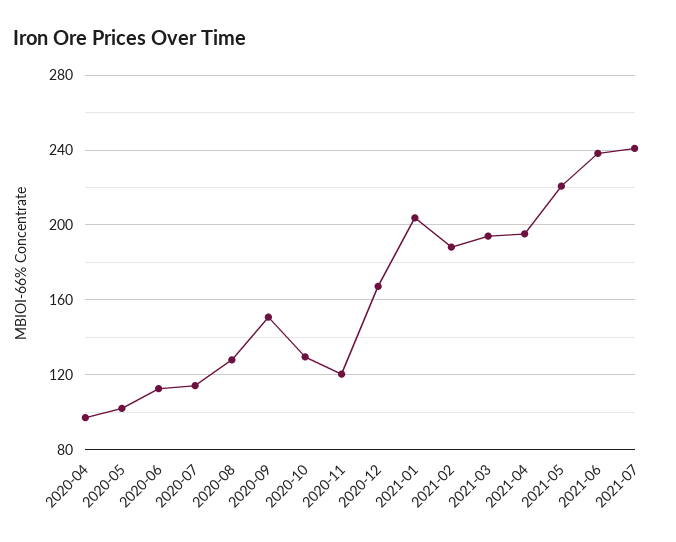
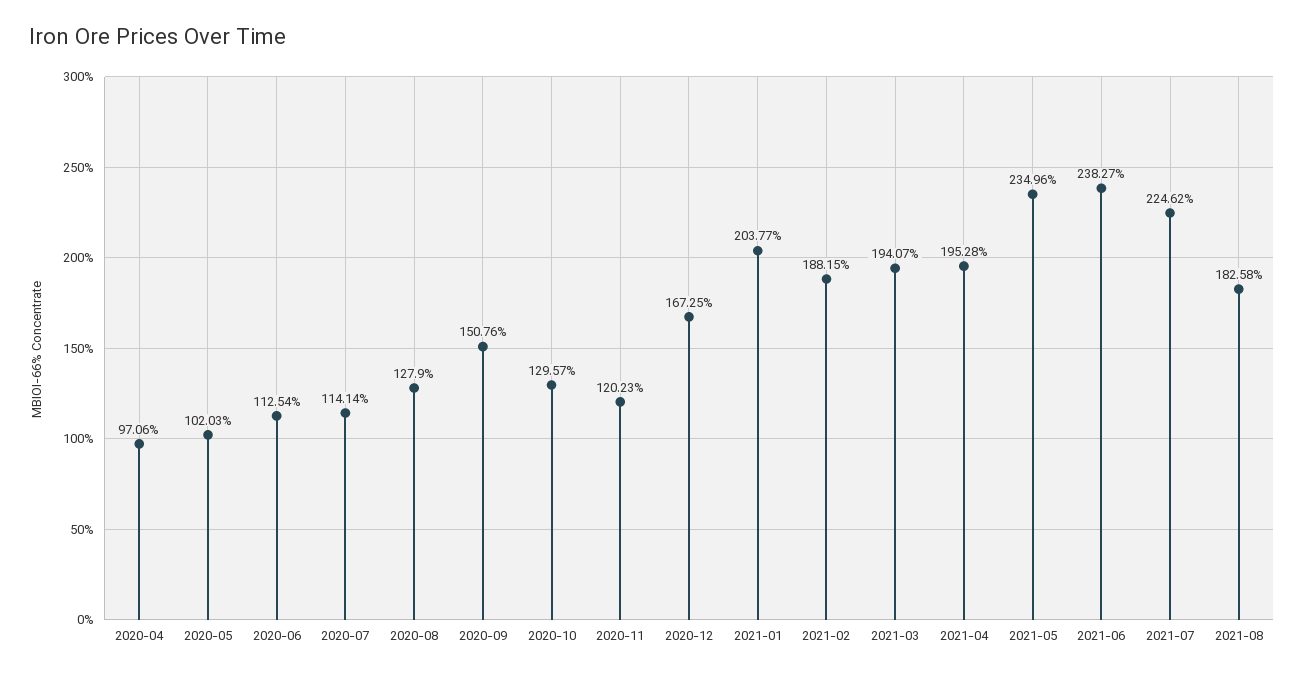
2021-05: 220 -> 234.96
2021-07: 240 -> 224.62
2021-08: none -> 182.58

